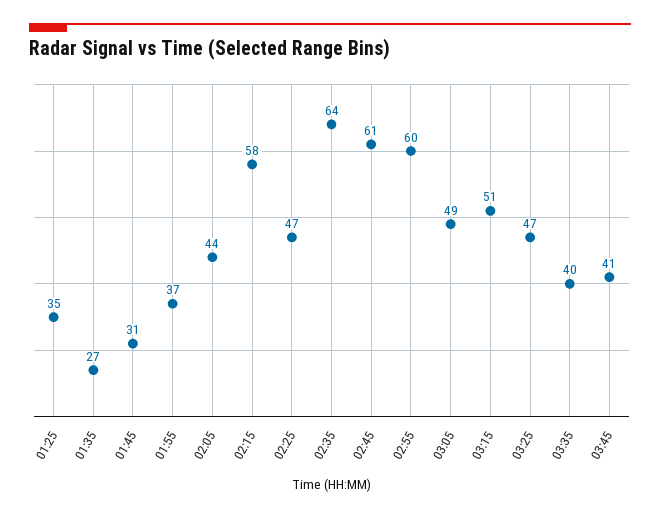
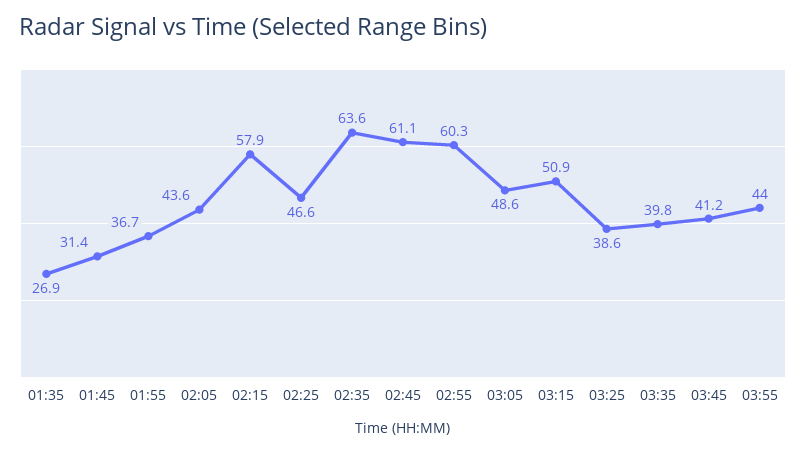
01:25: 35 -> none
03:25: 47 -> 38.6
03:55: none -> 44

